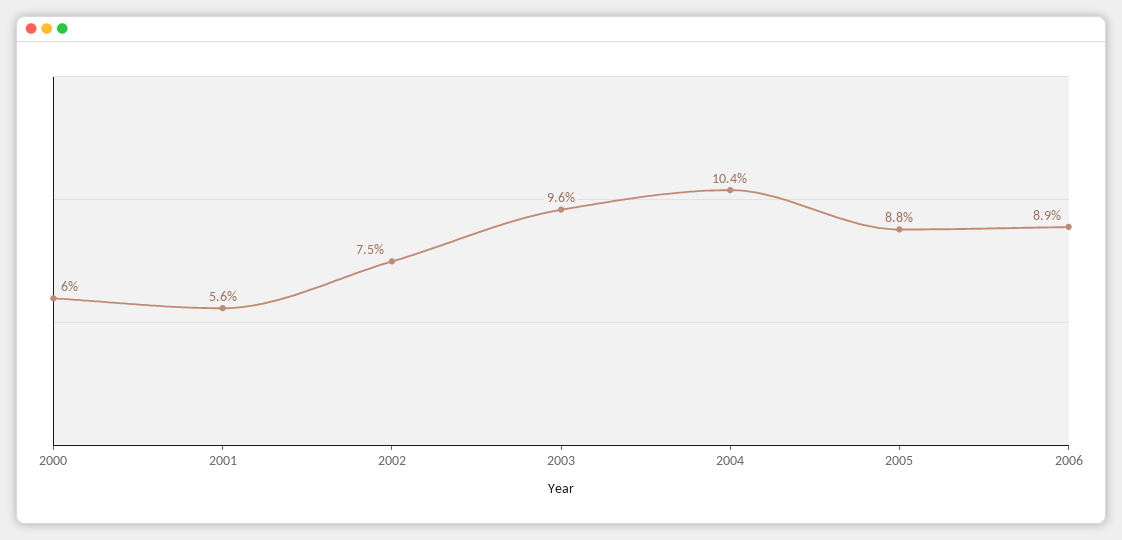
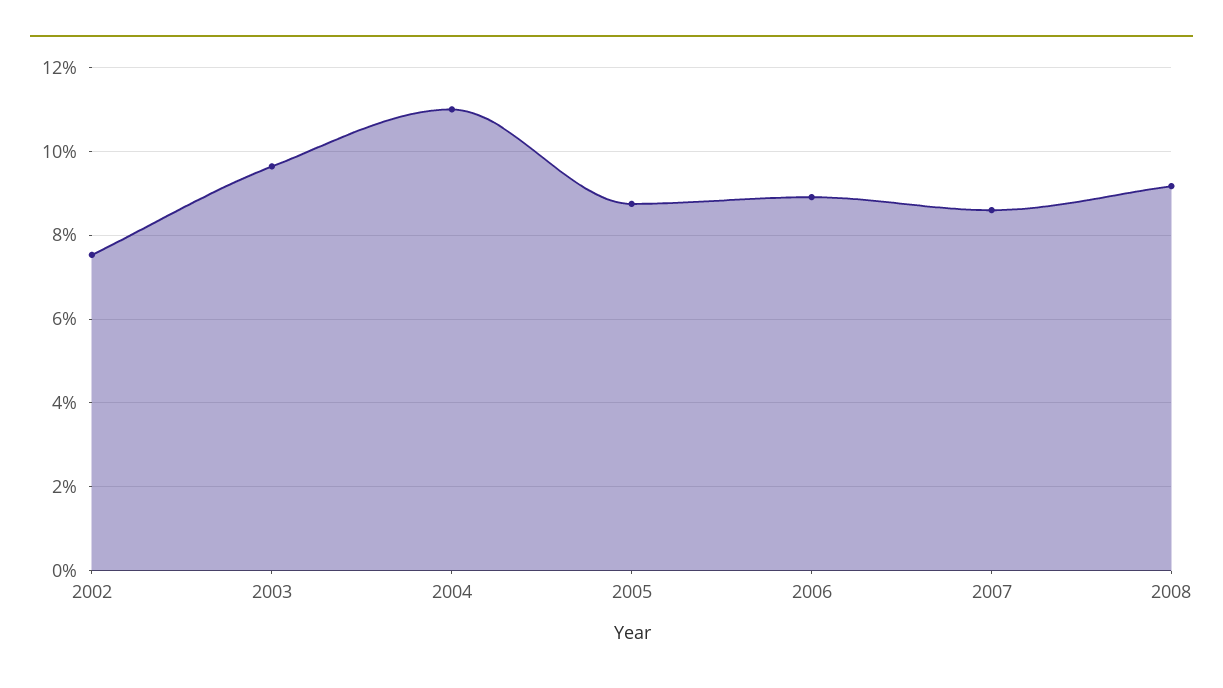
2000: 6 -> none
2001: 5.6 -> none
2004: 10.4 -> 11
2007: none -> 8.6
2008: none -> 9.2

